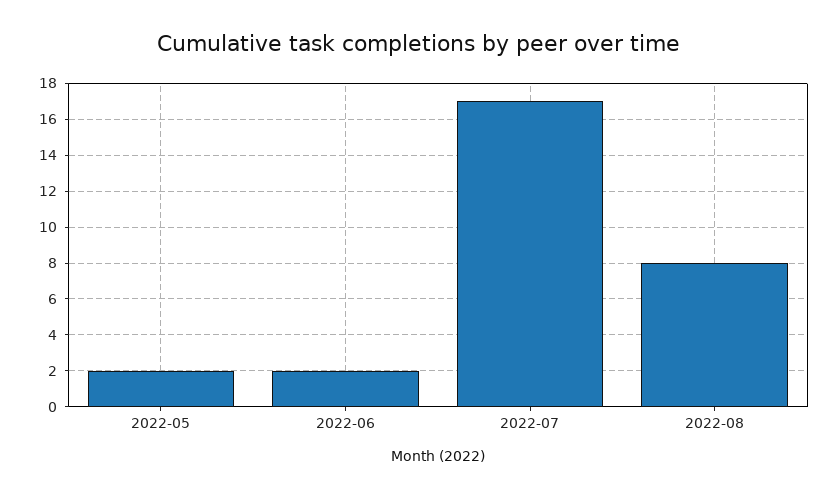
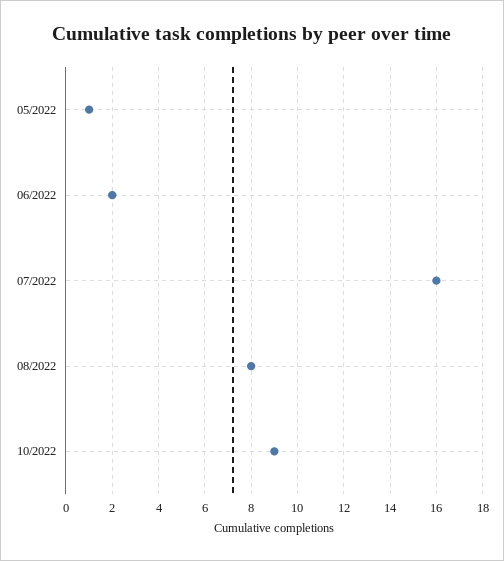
2022-05: 2 -> 1
2022-07: 17 -> 16
10/2022: none -> 9

